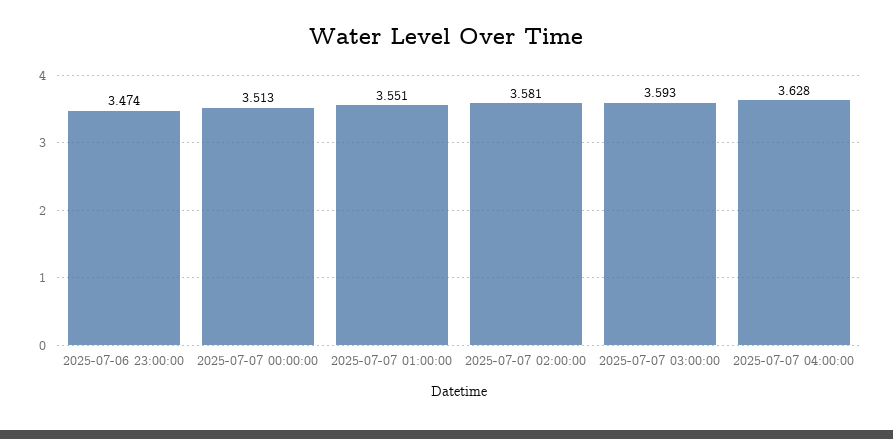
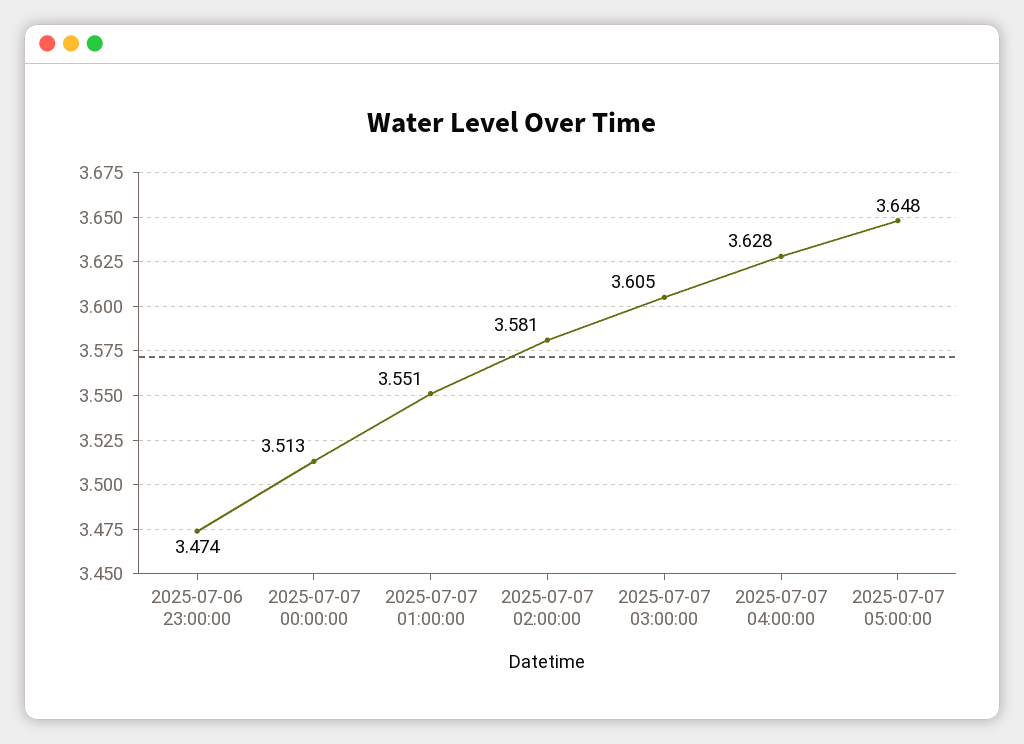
2025-07-07 03:00:00: 3.593 -> 3.605
2025-07-07 05:00:00: none -> 3.648

